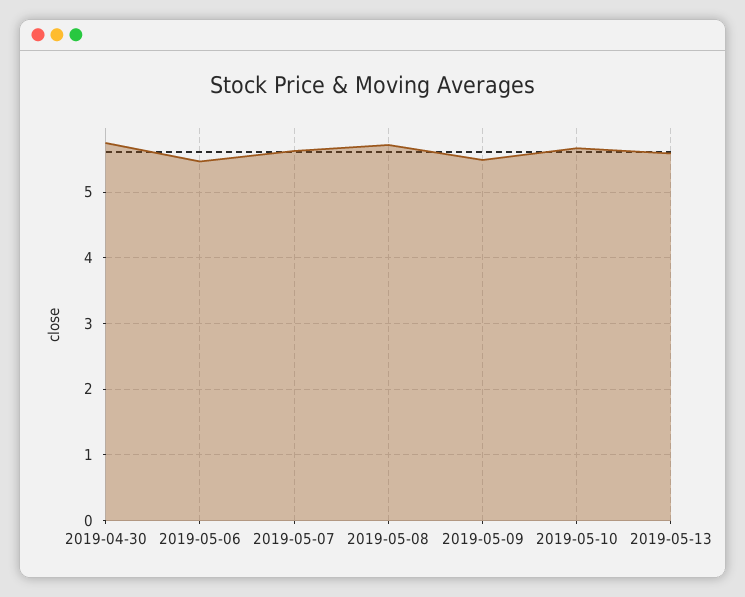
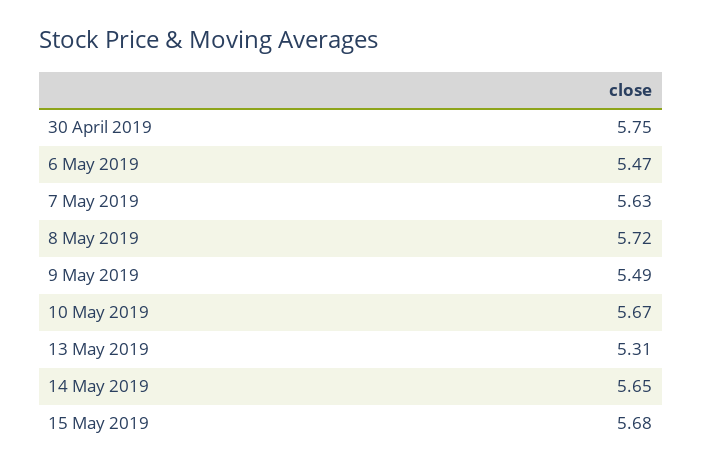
2019-05-13: 5.6 -> 5.31
14 May 2019: none -> 5.65
15 May 2019: none -> 5.68

